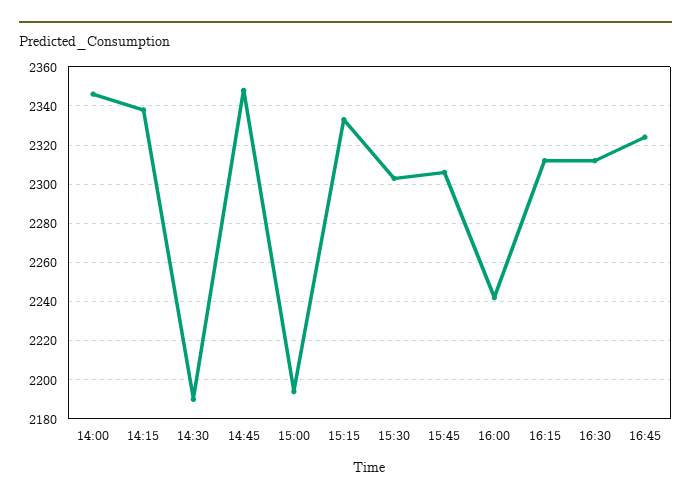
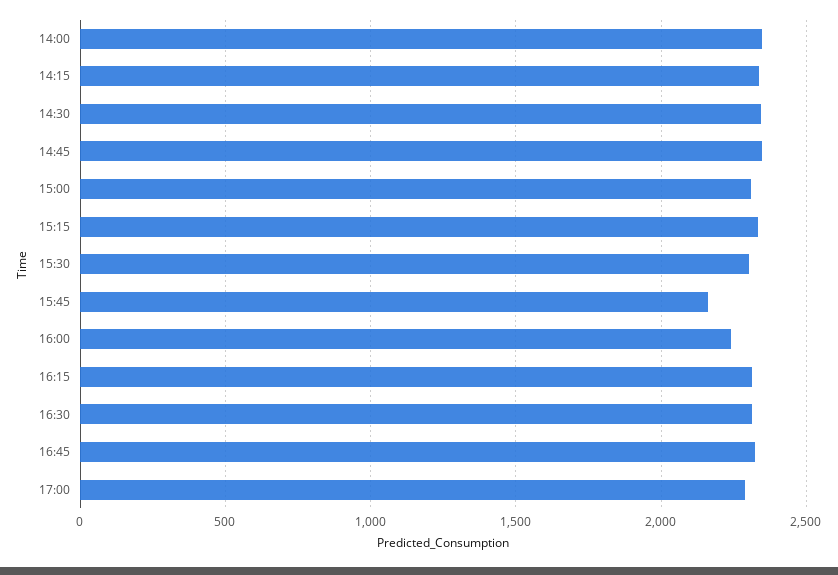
14:30: 2190 -> 2350
15:00: 2195 -> 2300
15:45: 2305 -> 2150
17:00: none -> 2300

